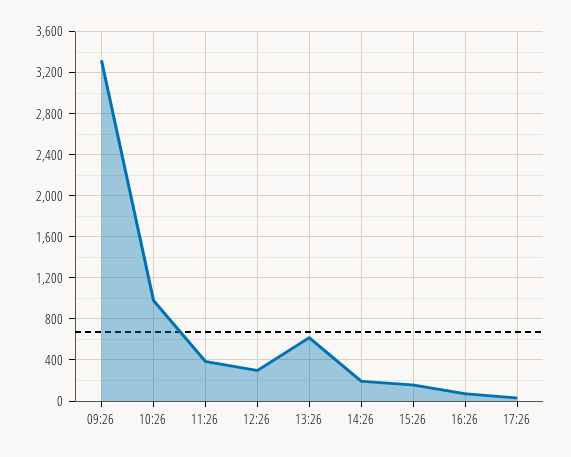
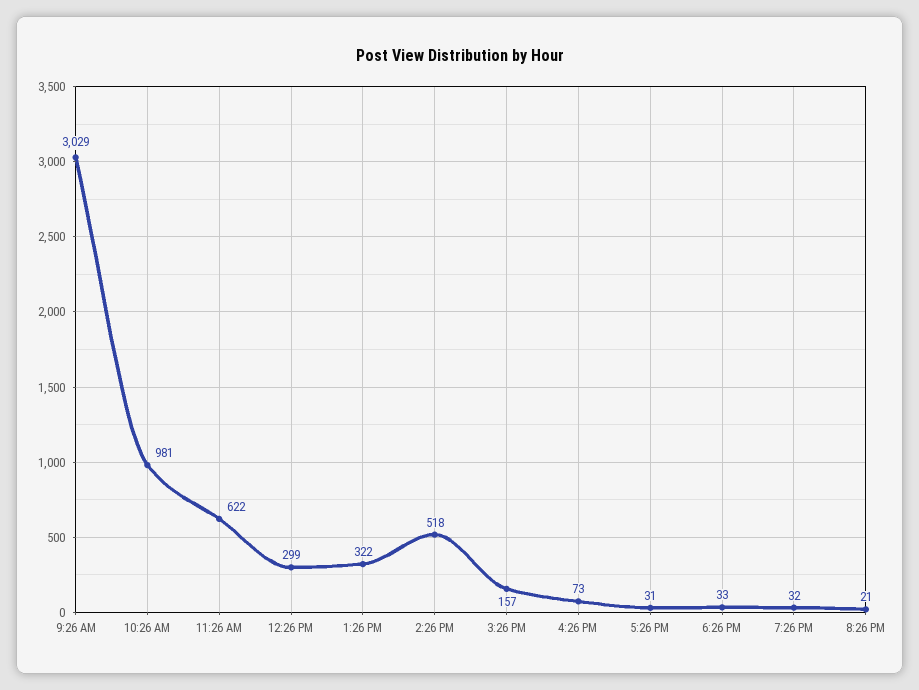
09:26: 3300 -> 3029
11:26: 400 -> 622
13:26: 600 -> 322
14:26: 200 -> 518
6:26 PM: none -> 33
7:26 PM: none -> 32
8:26 PM: none -> 21

